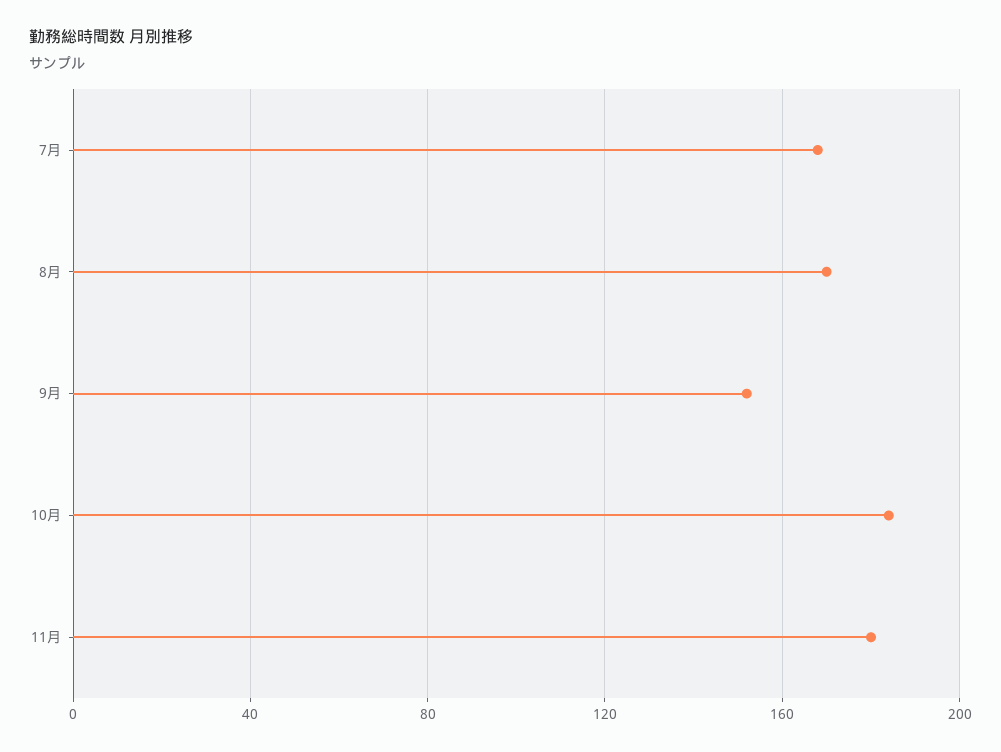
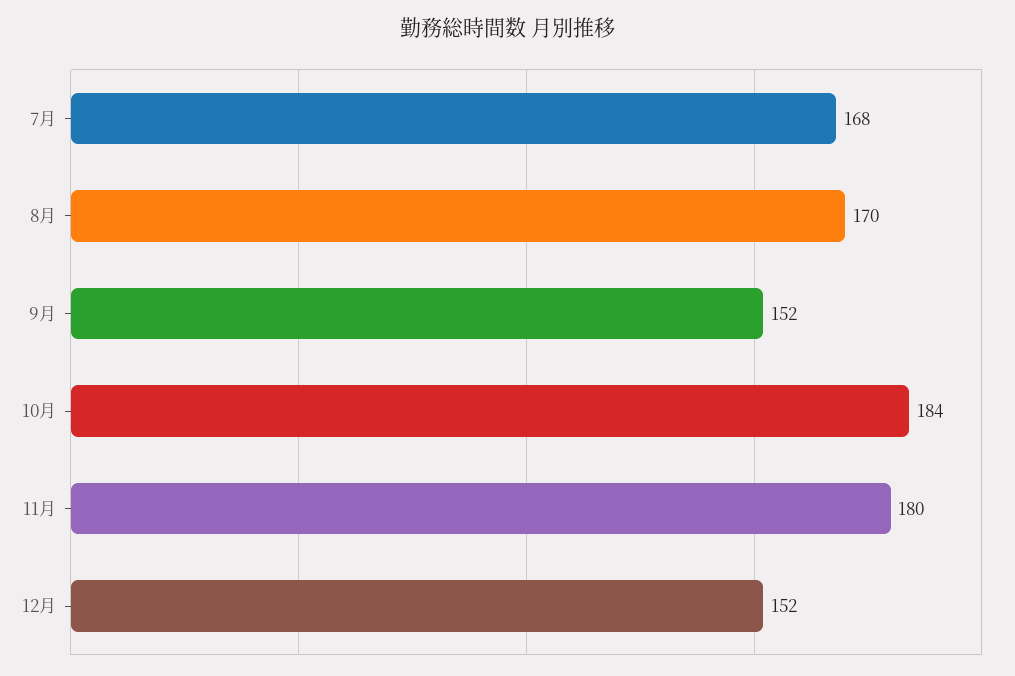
12月: none -> 152

